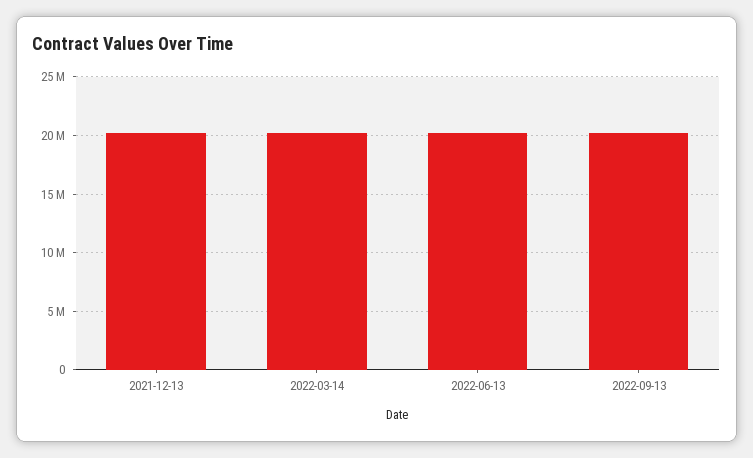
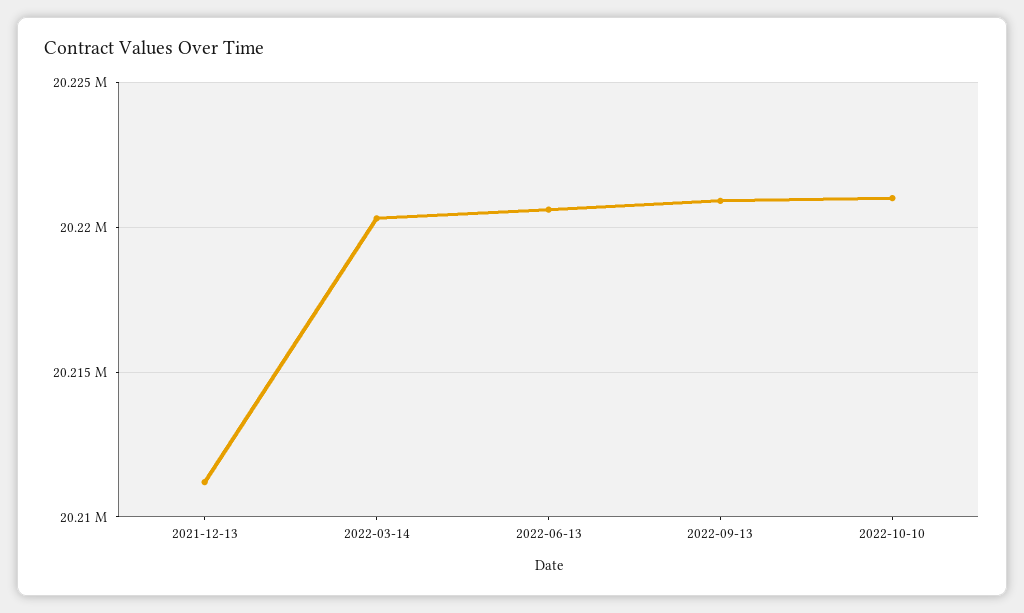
2022-10-10: none -> 20221000

